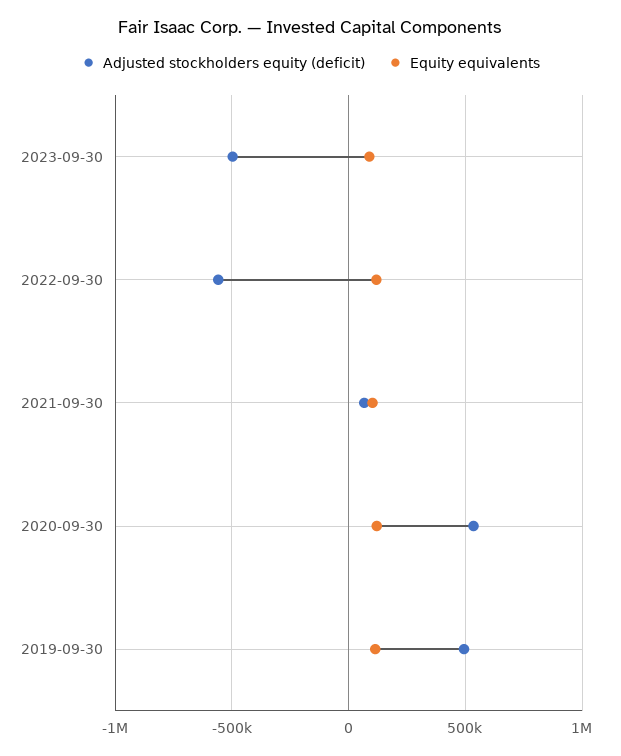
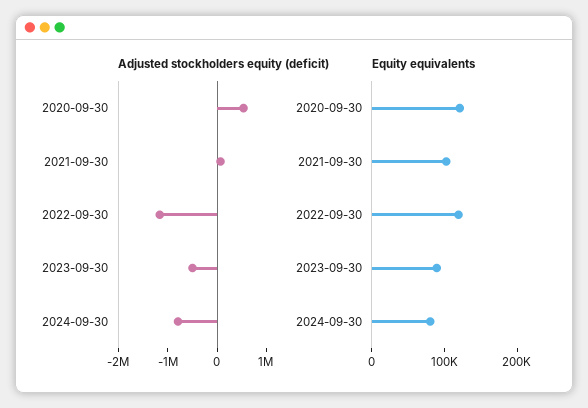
Adjusted stockholders equity (deficit), 2022-09-30: -550000 -> -1200000
Adjusted stockholders equity (deficit), 2019-09-30: 500000 -> none
Equity equivalents, 2019-09-30: 100000 -> none
Adjusted stockholders equity (deficit), 2024-09-30: none -> -800000
Equity equivalents, 2024-09-30: none -> 80000

